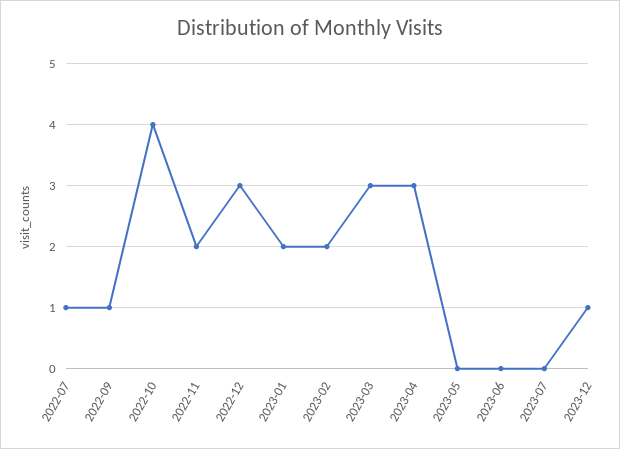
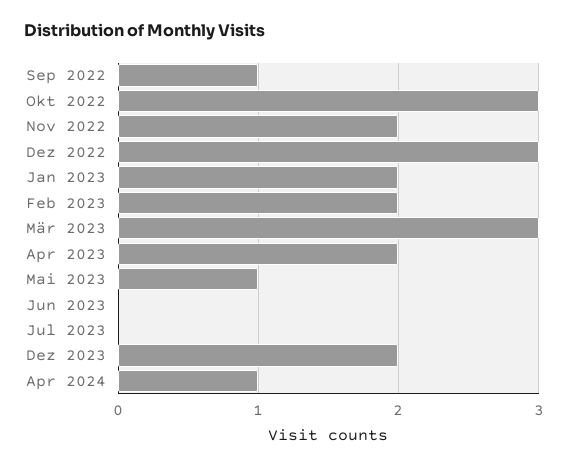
2022-07: 1 -> none
2022-10: 4 -> 3
2023-04: 3 -> 2
2023-05: 0 -> 1
2023-12: 1 -> 2
Apr 2024: none -> 1

